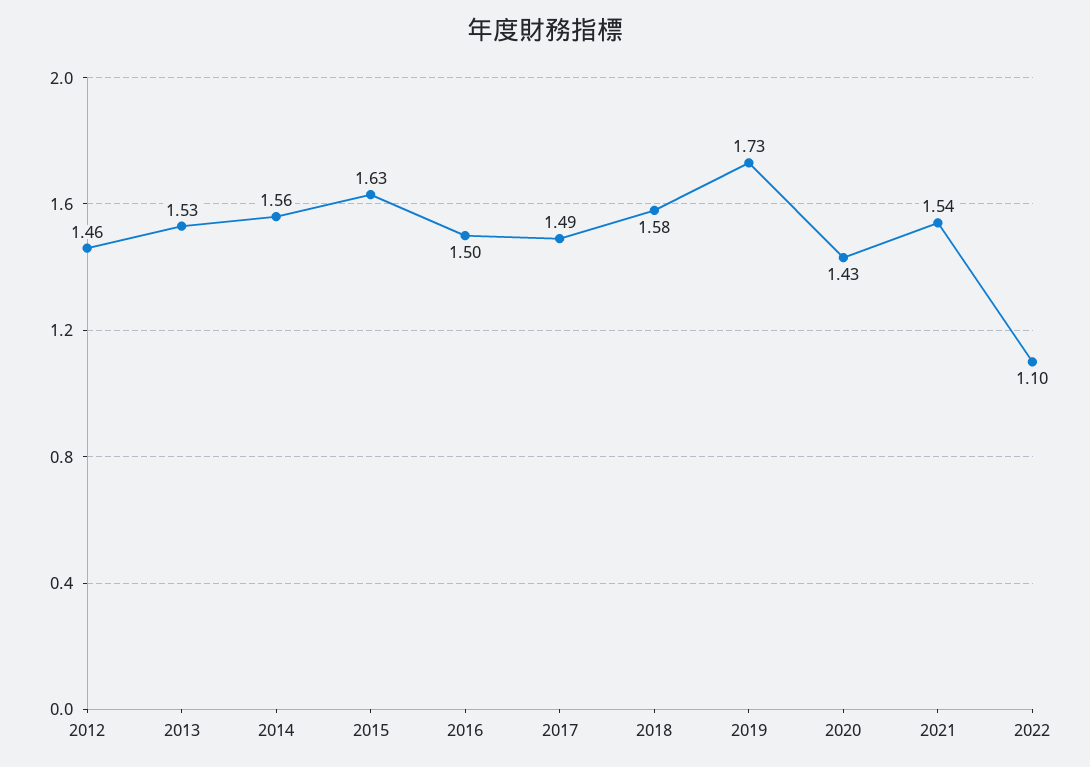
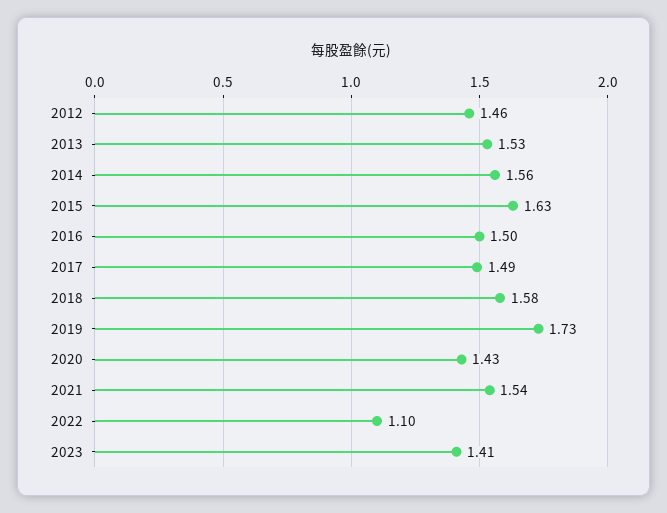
2023: none -> 1.41

